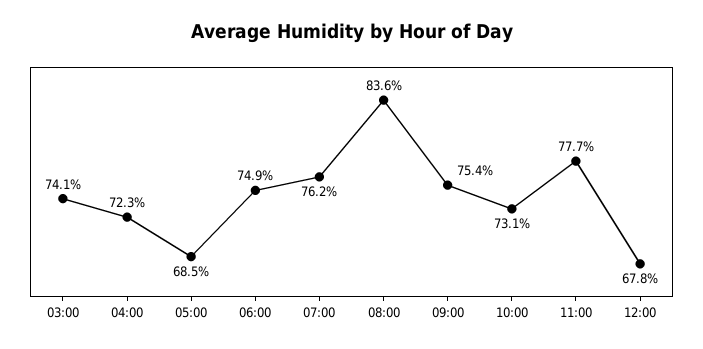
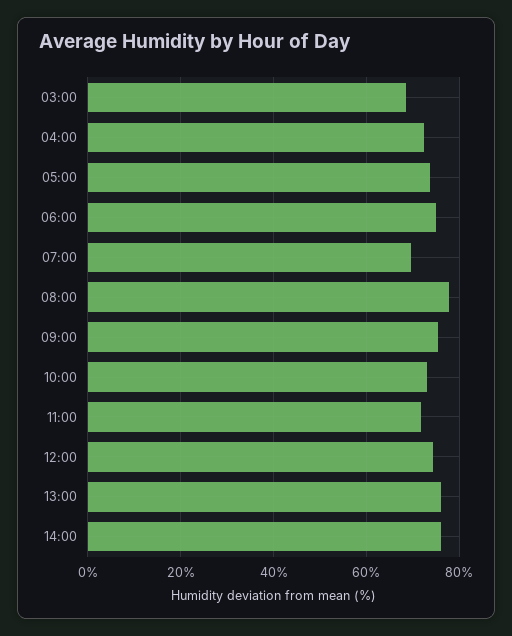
03:00: 74.1 -> 68
05:00: 68.5 -> 74
07:00: 76.2 -> 70
08:00: 83.6 -> 78
11:00: 77.7 -> 72
12:00: 67.8 -> 74
13:00: none -> 76
14:00: none -> 76

